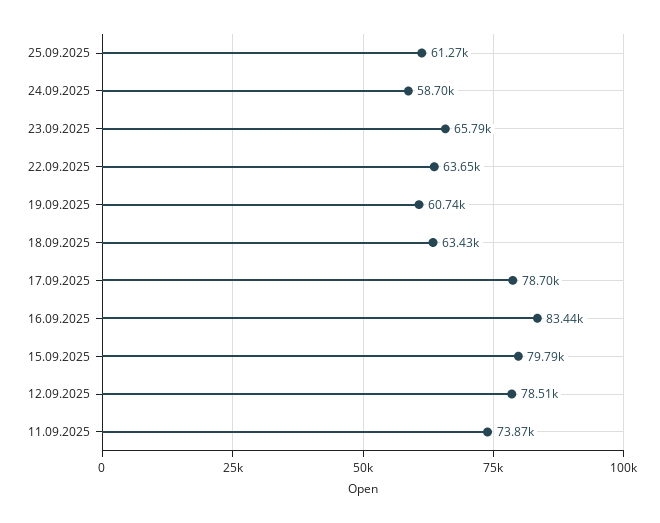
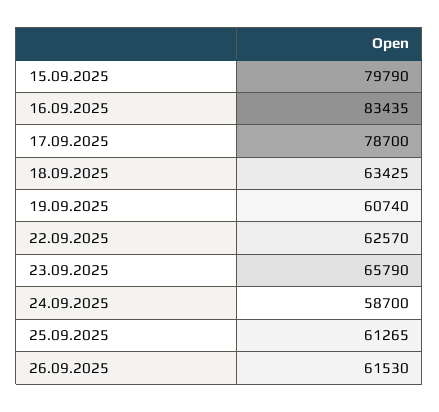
22.09.2025: 63650 -> 62570
12.09.2025: 78510 -> none
11.09.2025: 73870 -> none
26.09.2025: none -> 61530

